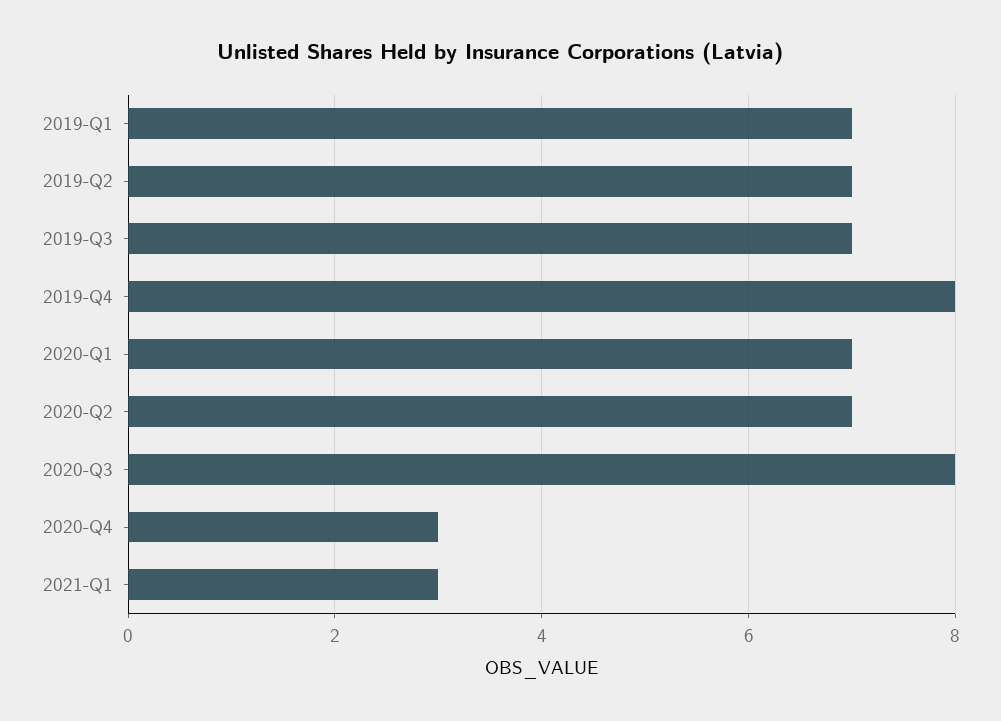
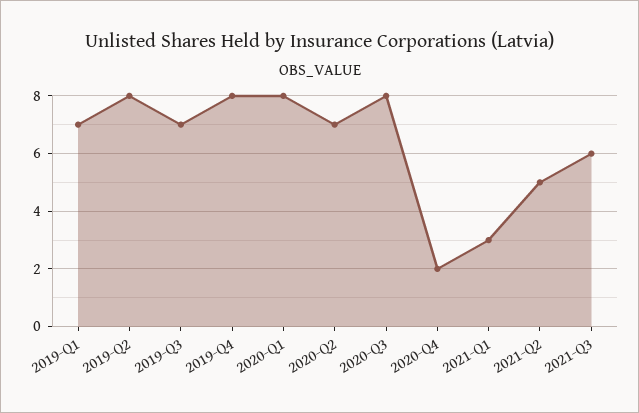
2019-Q2: 7 -> 8
2020-Q1: 7 -> 8
2020-Q4: 3 -> 2
2021-Q2: none -> 5
2021-Q3: none -> 6

